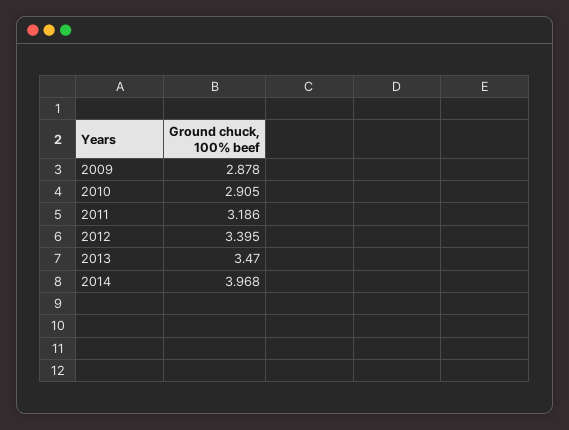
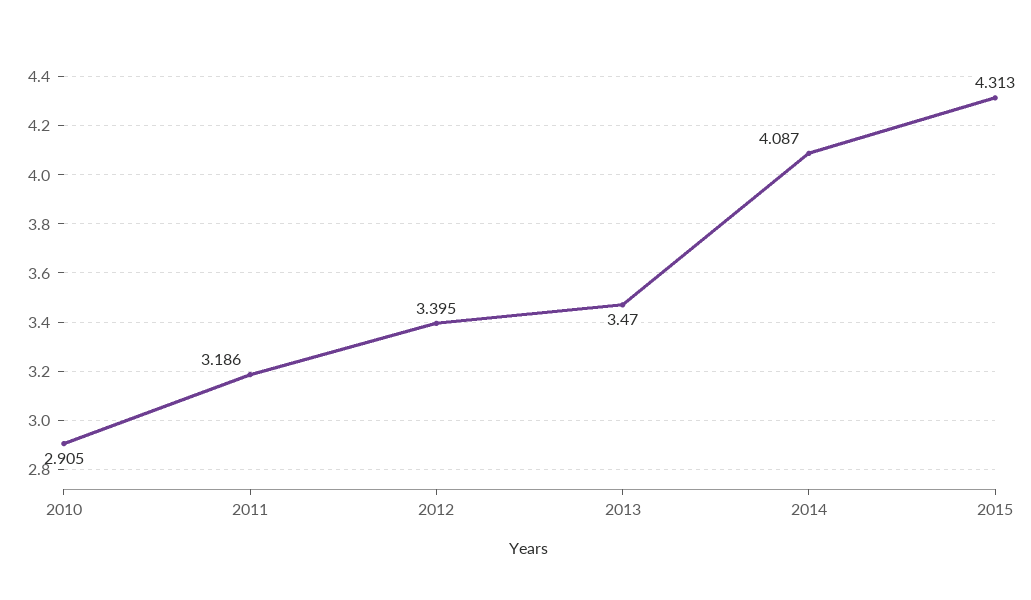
2009: 2.878 -> none
2014: 3.968 -> 4.087
2015: none -> 4.313

